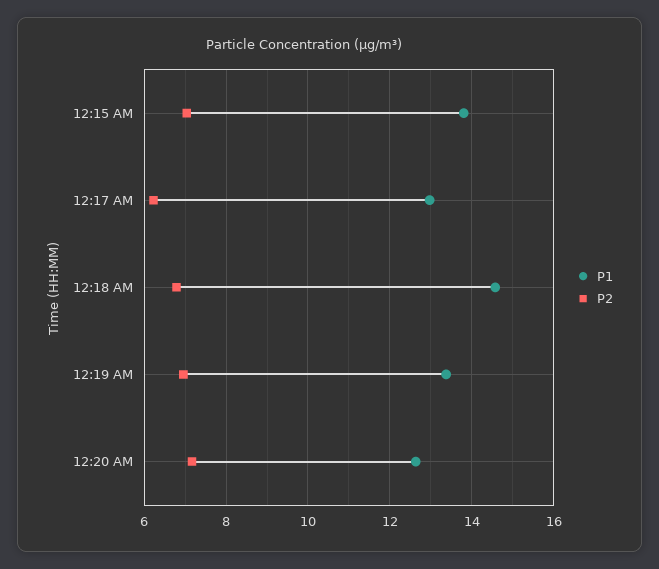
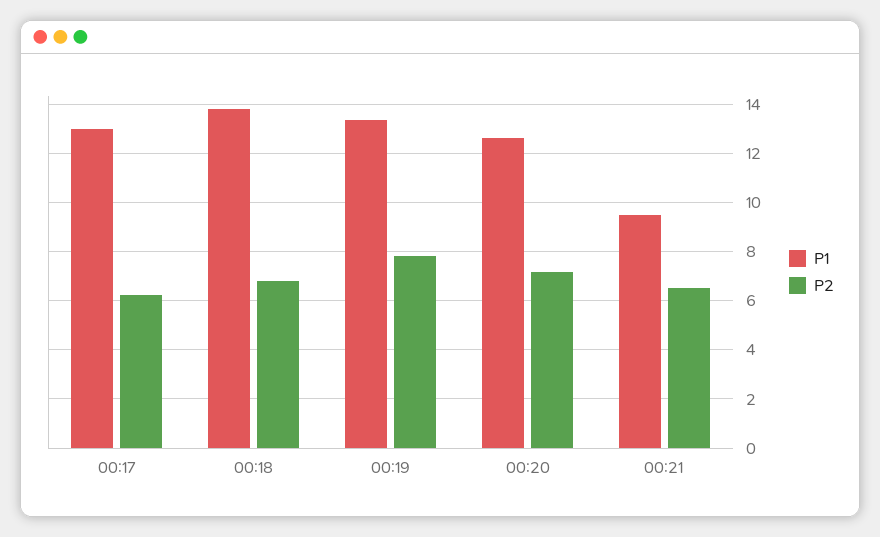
P1, 12:15 AM: 13.8 -> none
P2, 12:15 AM: 7 -> none
P1, 12:18 AM: 14.6 -> 13.75
P2, 12:19 AM: 7 -> 7.75
P1, 00:21: none -> 9.5
P2, 00:21: none -> 6.5

